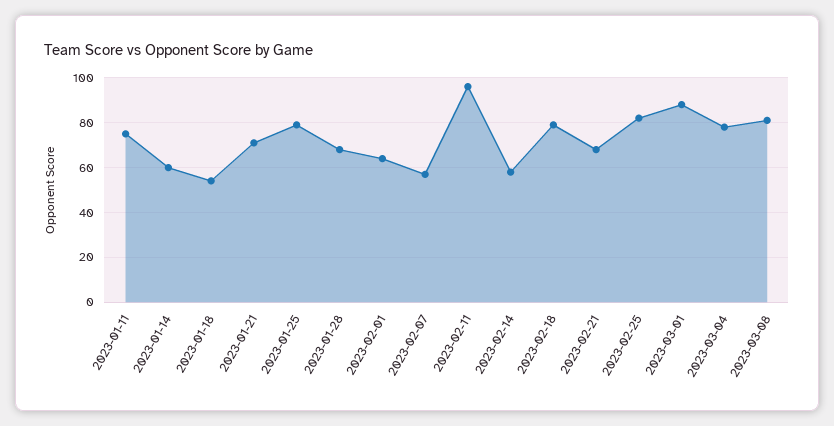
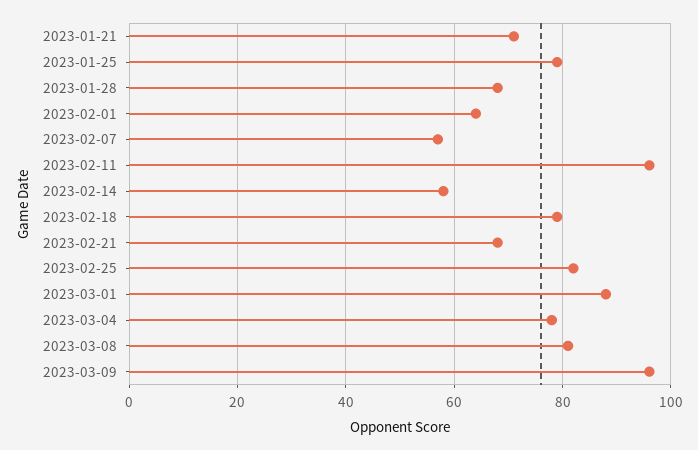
2023-01-11: 75 -> none
2023-01-14: 60 -> none
2023-01-18: 55 -> none
2023-03-09: none -> 95

